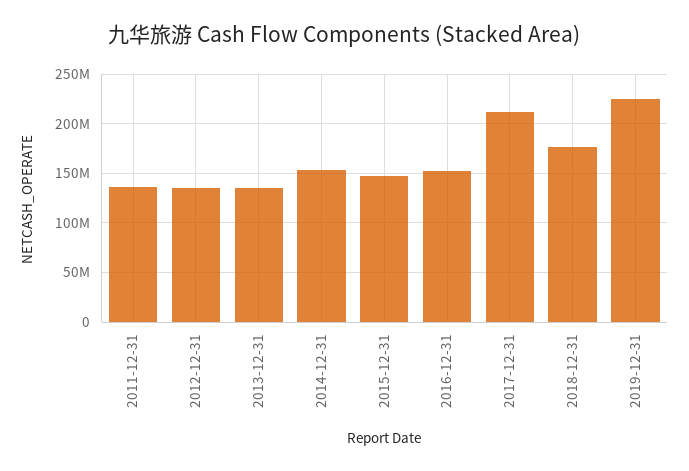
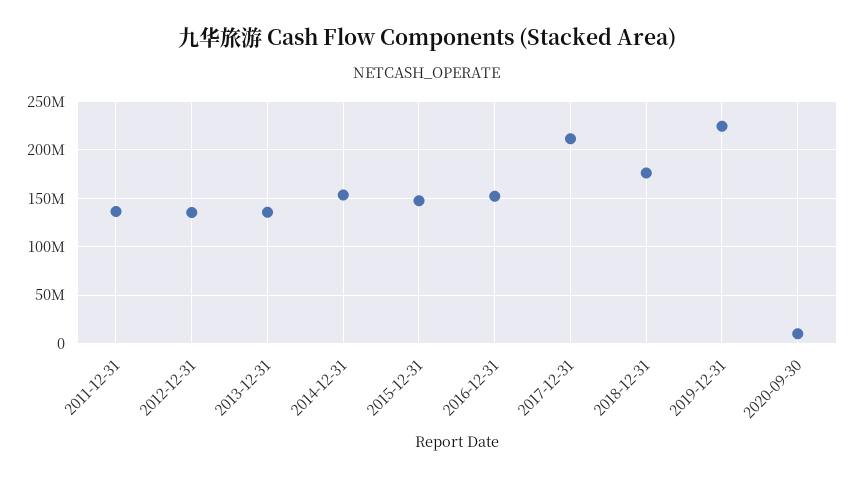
2020-09-30: none -> 10000000

